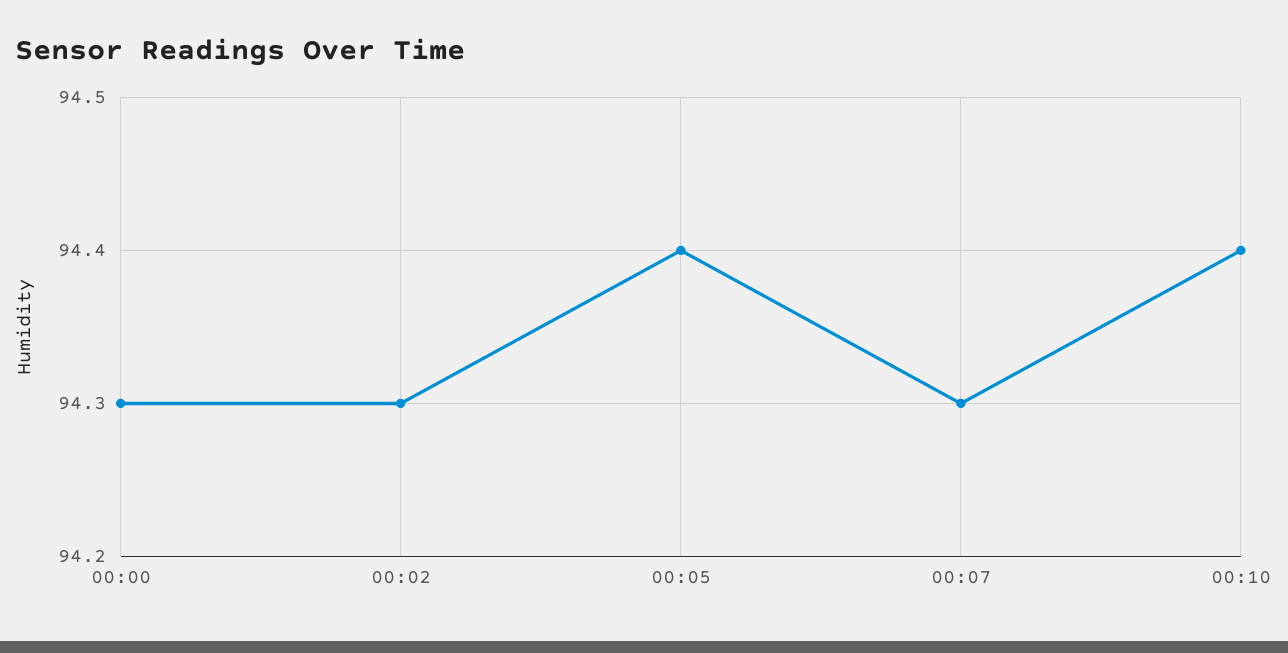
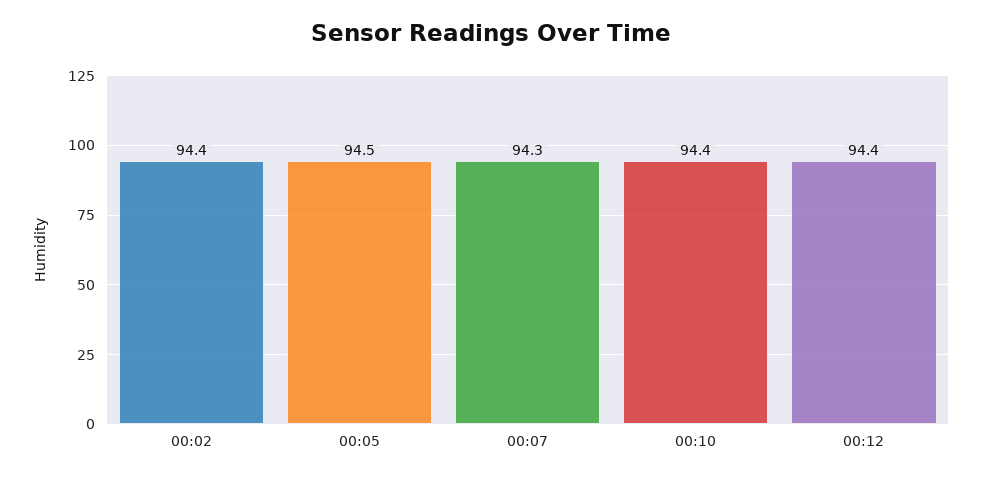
00:00: 94.3 -> none
00:02: 94.3 -> 94.4
00:05: 94.4 -> 94.5
00:12: none -> 94.4

